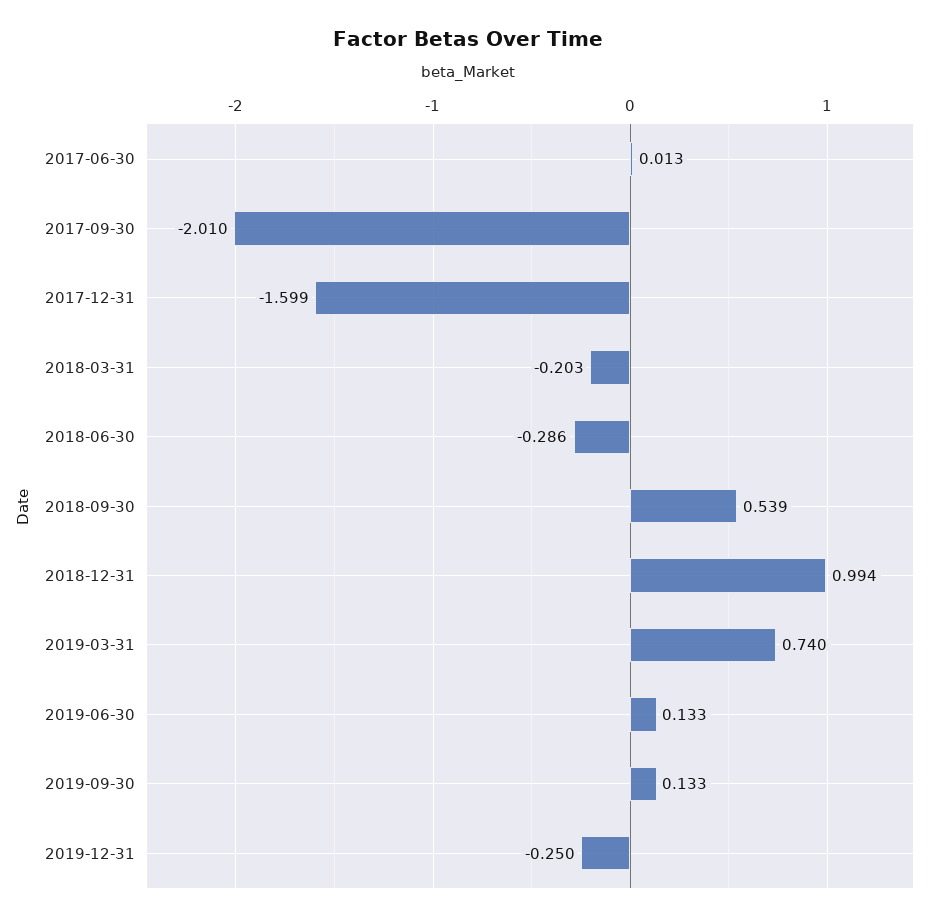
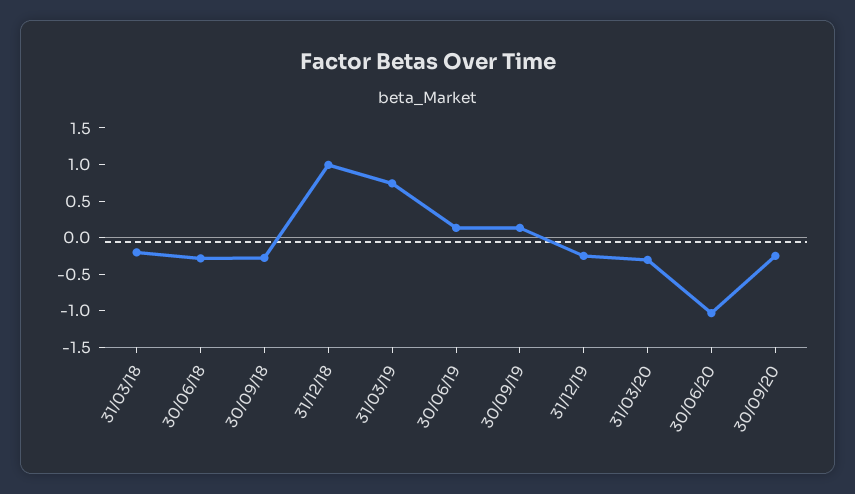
2017-06-30: 0.013 -> none
2017-09-30: -2.01 -> none
2017-12-31: -1.599 -> none
2018-09-30: 0.539 -> -0.25
31/03/20: none -> -0.25
30/06/20: none -> -1
30/09/20: none -> -0.25

